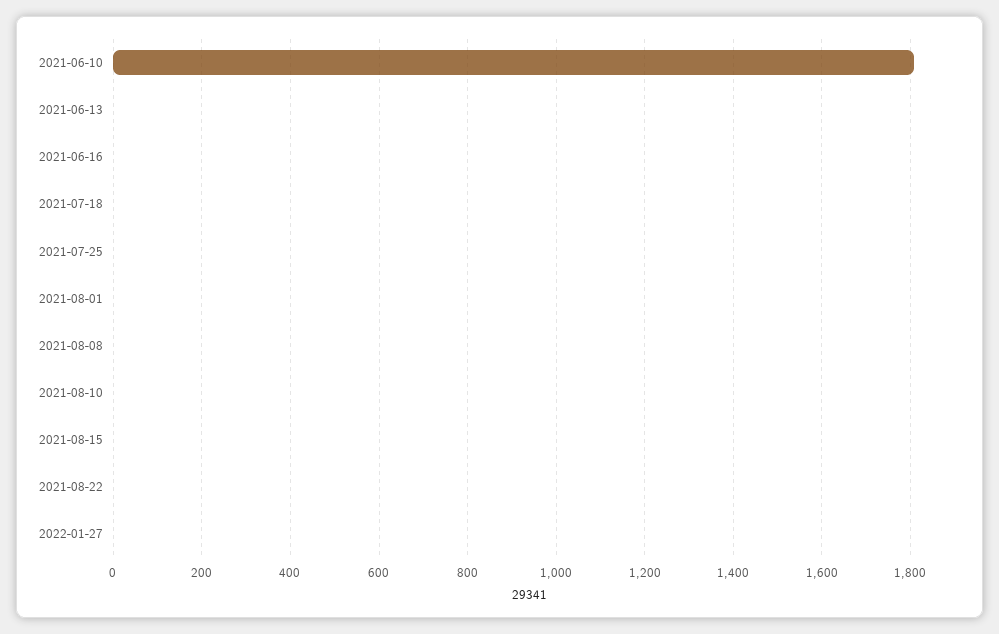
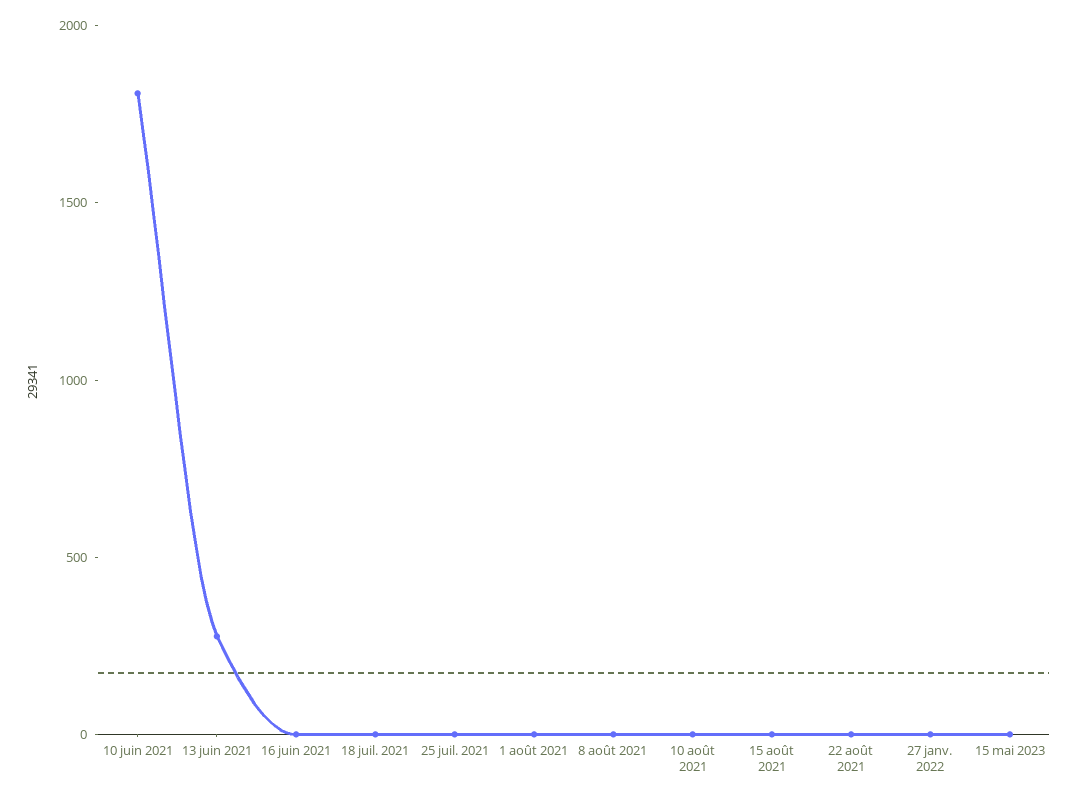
2021-06-13: 0 -> 300
15 mai 2023: none -> 0

